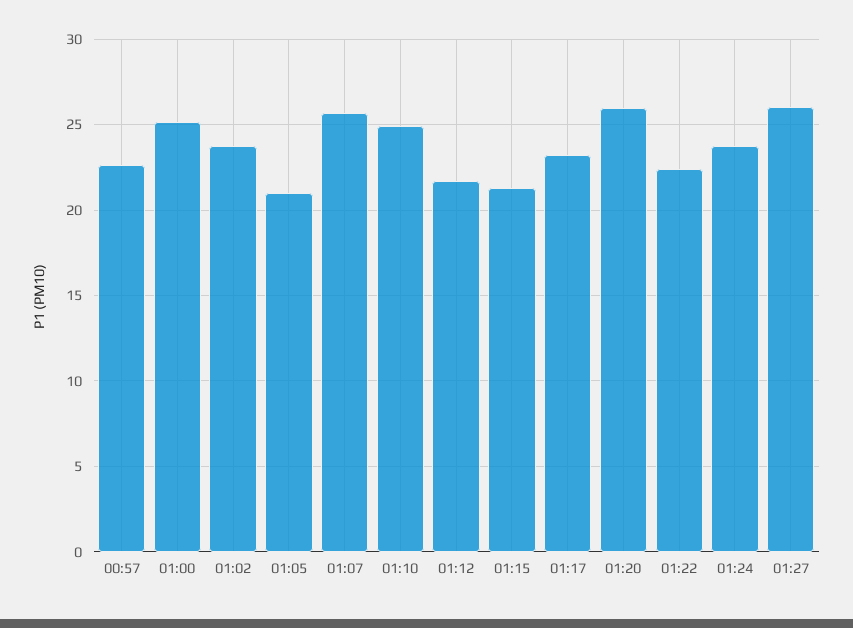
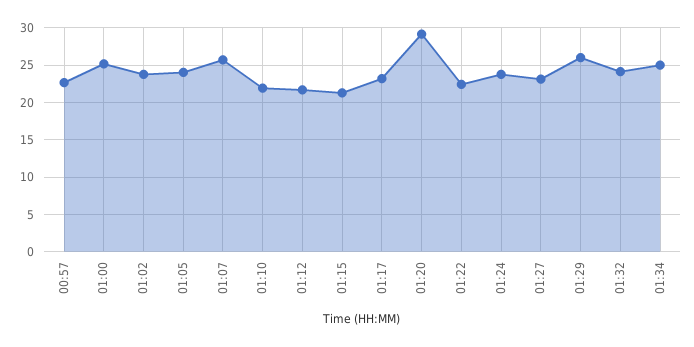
01:05: 21 -> 24
01:10: 25 -> 22
01:20: 26 -> 29
01:27: 26 -> 23
01:29: none -> 26
01:32: none -> 24
01:34: none -> 25

